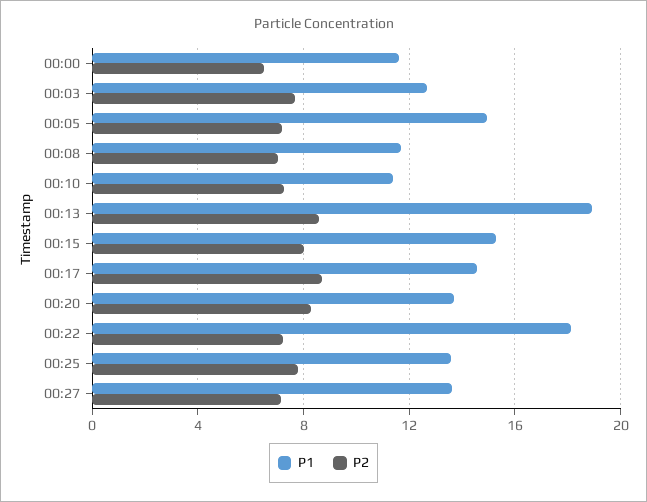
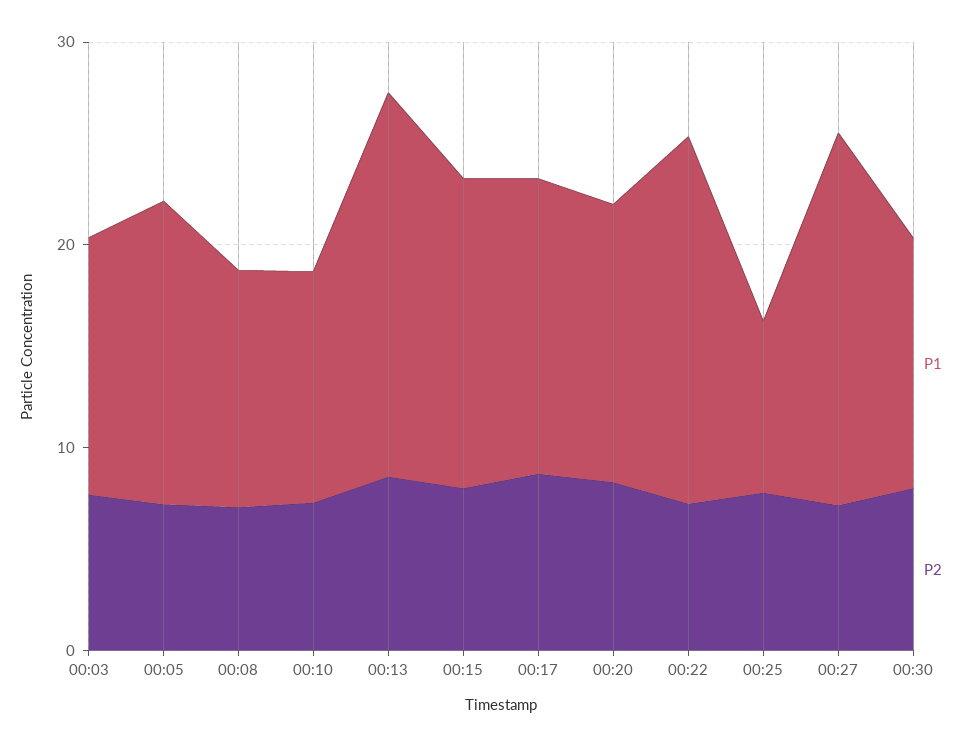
P1, 00:00: 11.5 -> none
P2, 00:00: 6.5 -> none
P1, 00:25: 13.5 -> 8
P1, 00:27: 13.5 -> 18
P1, 00:30: none -> 12
P2, 00:30: none -> 8

